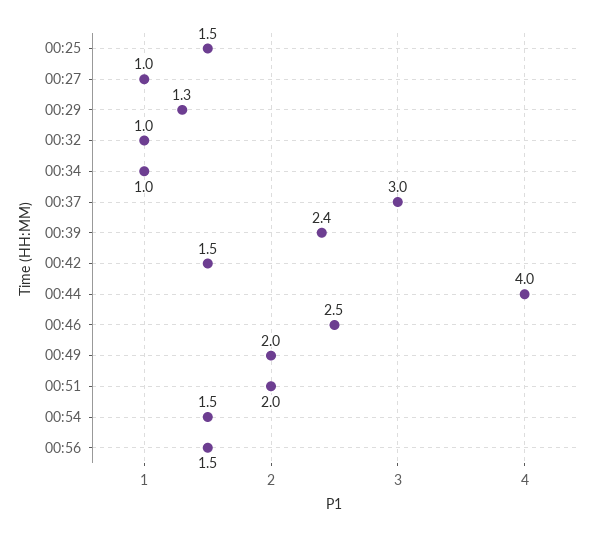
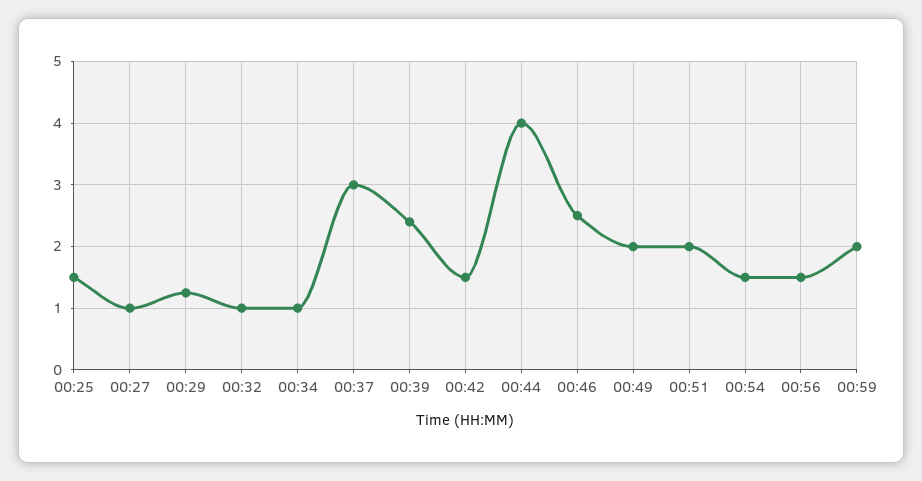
00:59: none -> 2

